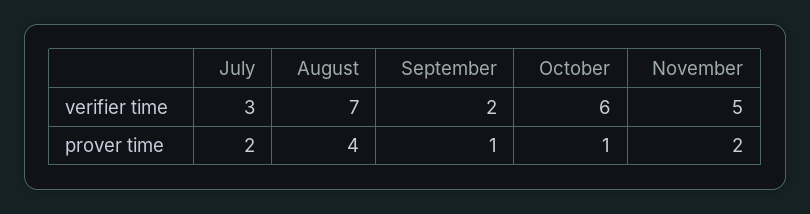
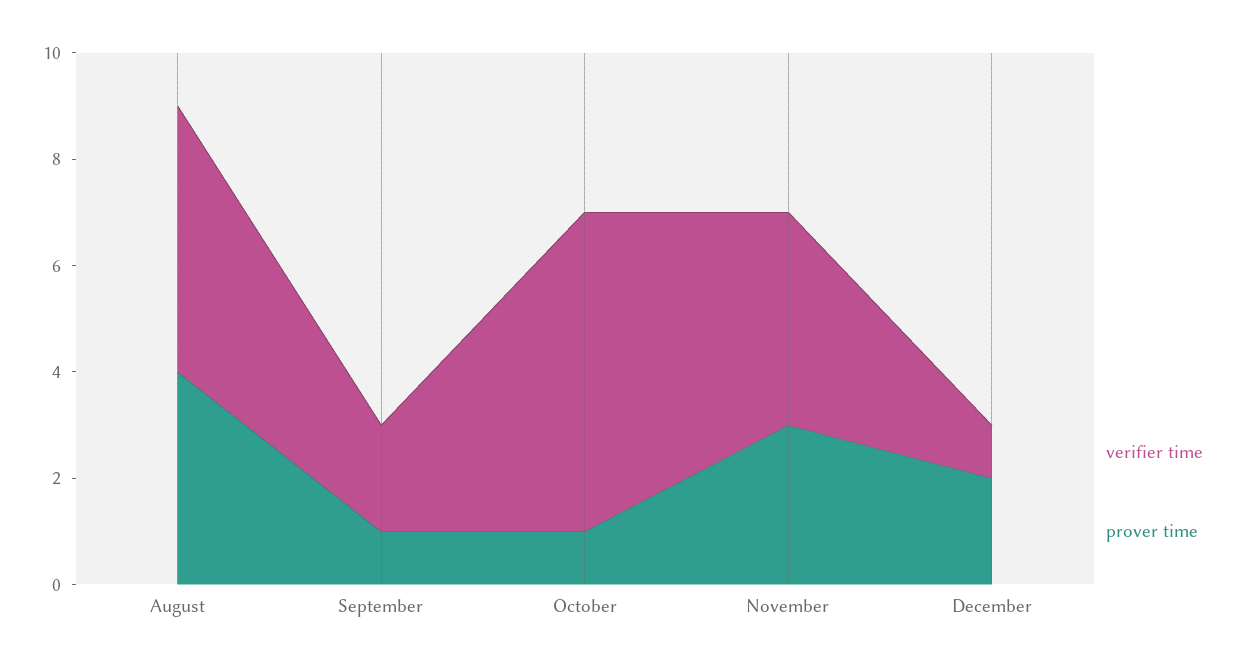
verifier time, July: 3 -> none
verifier time, August: 7 -> 5
verifier time, November: 5 -> 4
prover time, July: 2 -> none
prover time, November: 2 -> 3
verifier time, December: none -> 1
prover time, December: none -> 2

